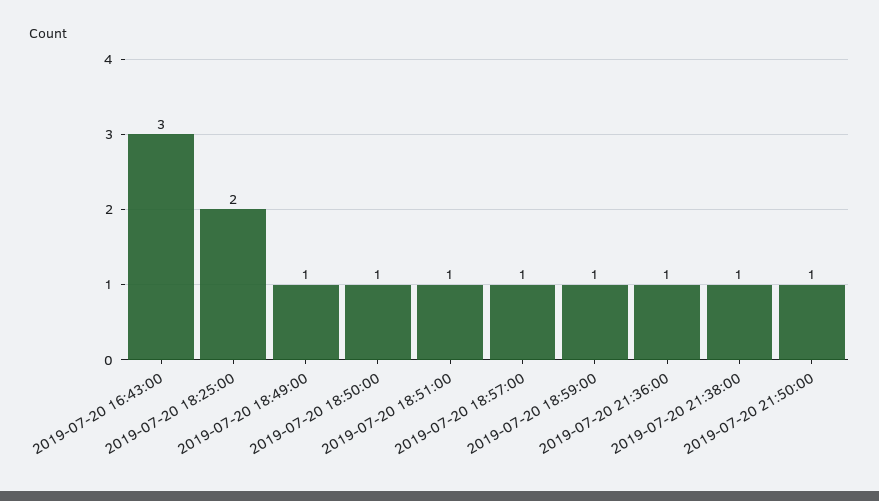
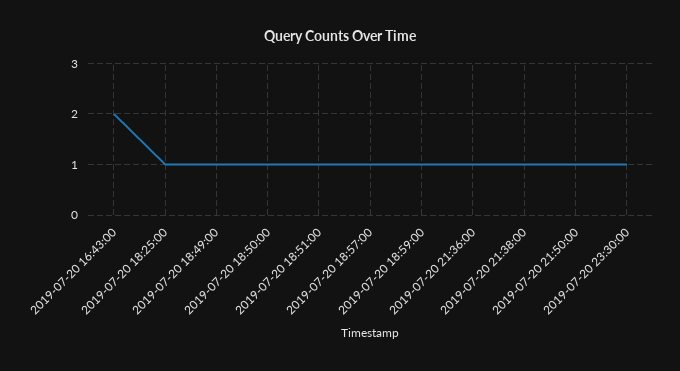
2019-07-20 16:43:00: 3 -> 2
2019-07-20 18:25:00: 2 -> 1
2019-07-20 23:30:00: none -> 1

